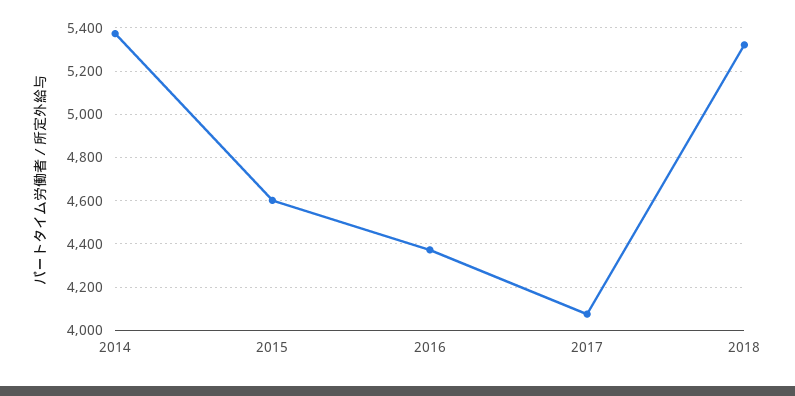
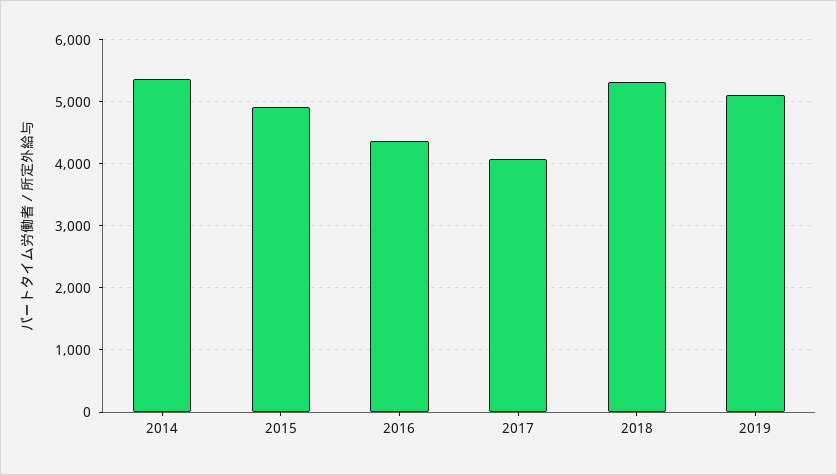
2015: 4600 -> 4900
2019: none -> 5100

